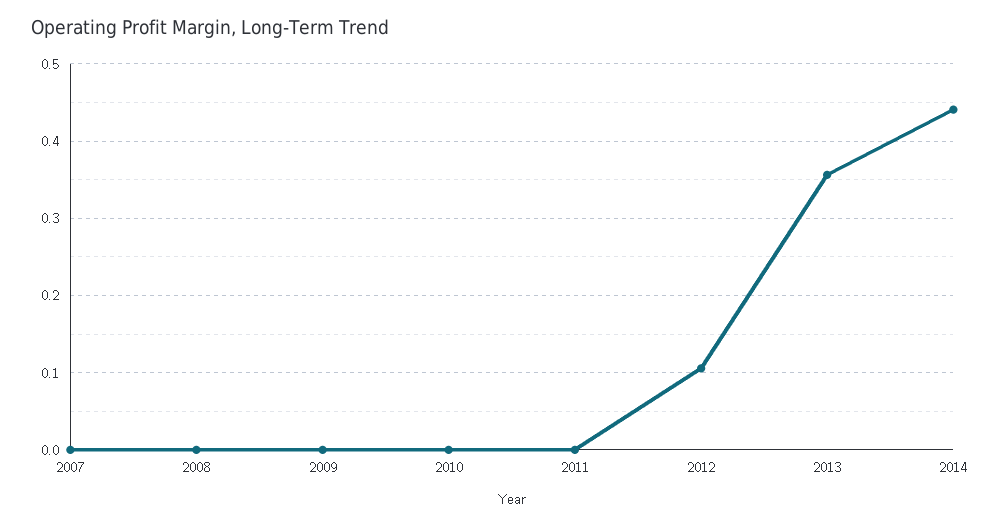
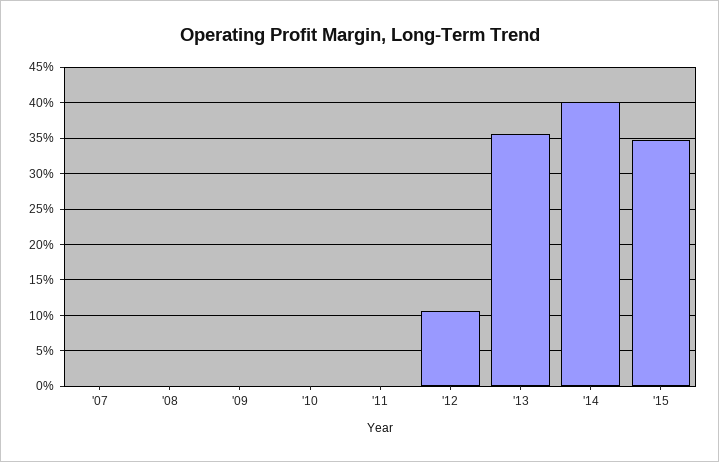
2014: 0.44 -> 0.4
'15: none -> 0.35

